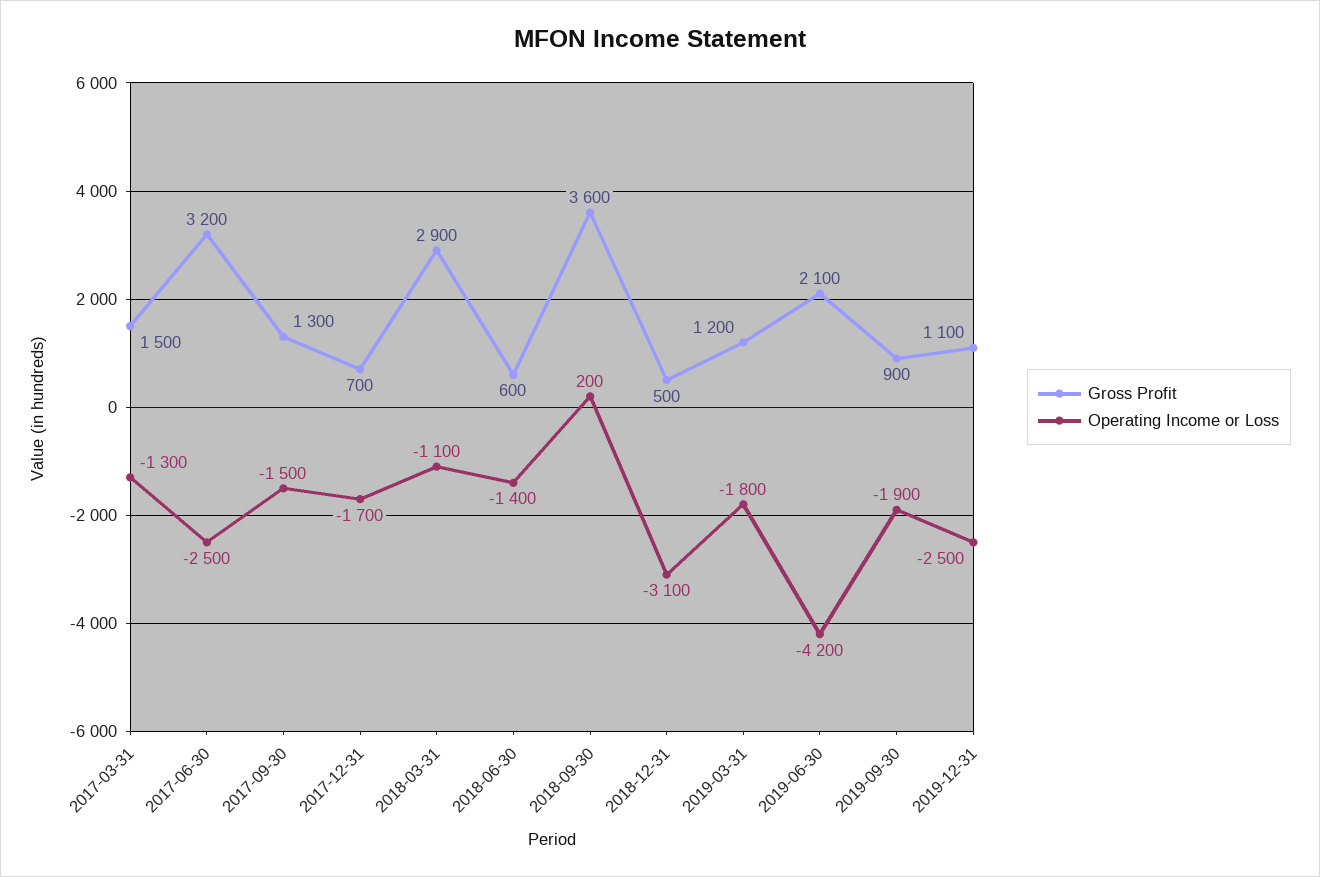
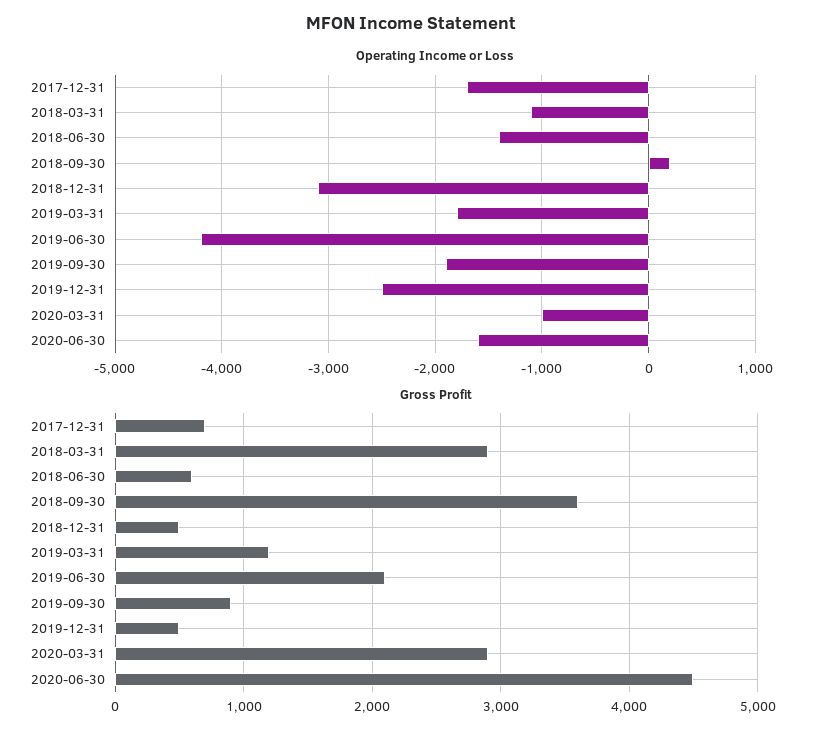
Gross Profit, 2017-03-31: 1500 -> none
Operating Income or Loss, 2017-03-31: -1300 -> none
Gross Profit, 2017-06-30: 3200 -> none
Operating Income or Loss, 2017-06-30: -2500 -> none
Gross Profit, 2017-09-30: 1300 -> none
Operating Income or Loss, 2017-09-30: -1500 -> none
Gross Profit, 2019-12-31: 1100 -> 500
Operating Income or Loss, 2020-03-31: none -> -1000
Operating Income or Loss, 2020-06-30: none -> -1600
Gross Profit, 2020-03-31: none -> 2900
Gross Profit, 2020-06-30: none -> 4500

